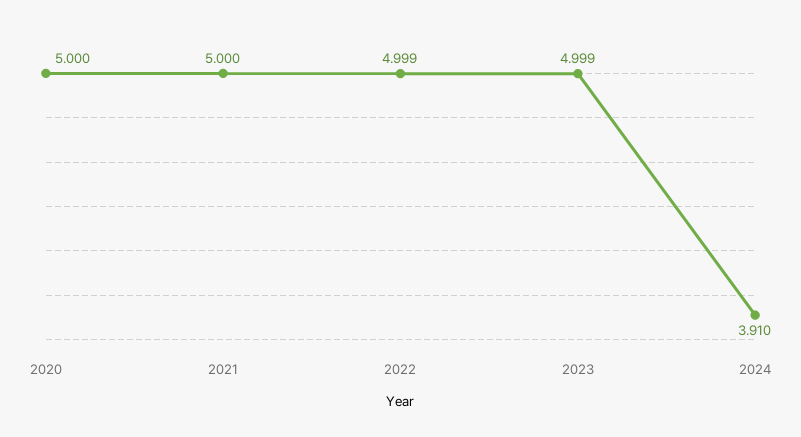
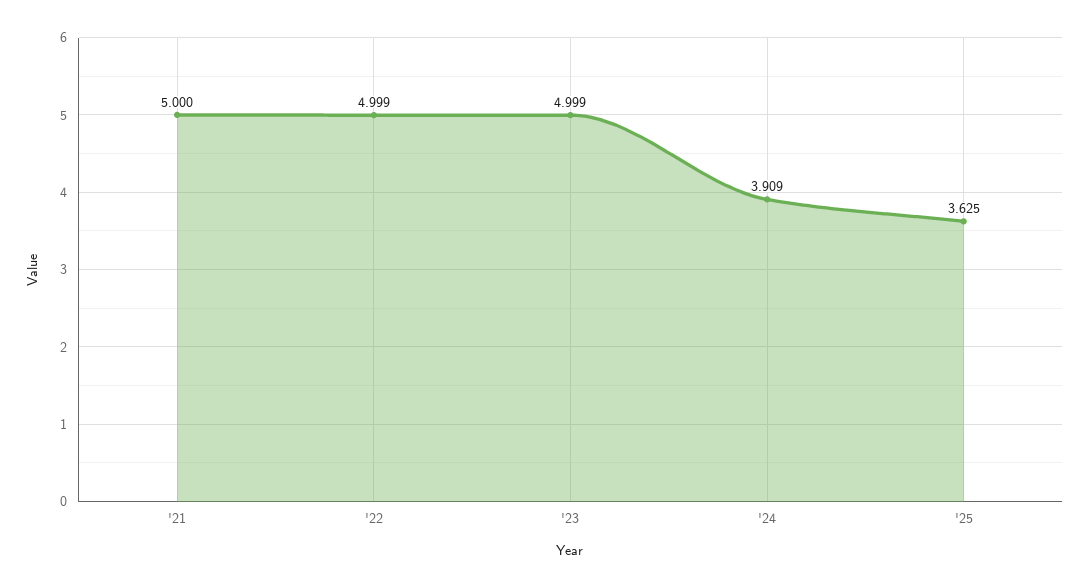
2020: 5 -> none
2024: 3.91 -> 3.909
'25: none -> 3.625

